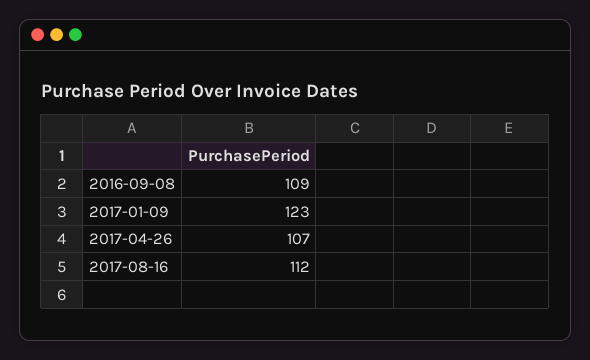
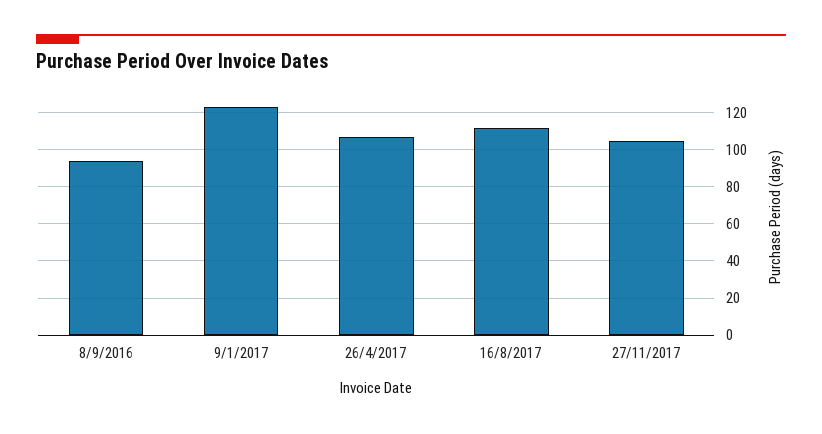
2016-09-08: 109 -> 95
27/11/2017: none -> 105

